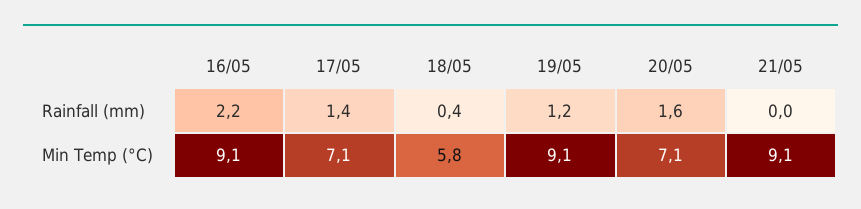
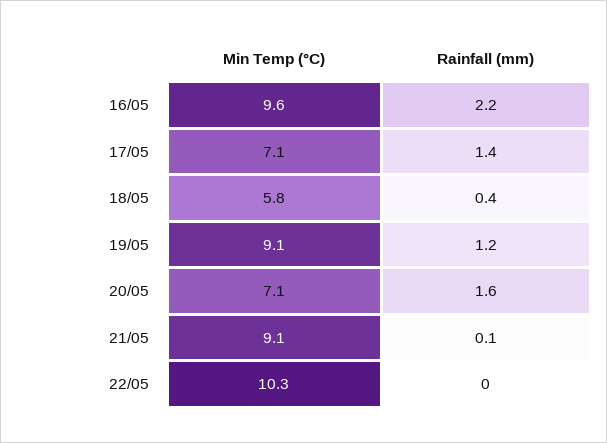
21/05, Rainfall (mm): 0 -> 0.1
16/05, Min Temp (°C): 9.1 -> 9.6
22/05, Min Temp (°C): none -> 10.3
22/05, Rainfall (mm): none -> 0

